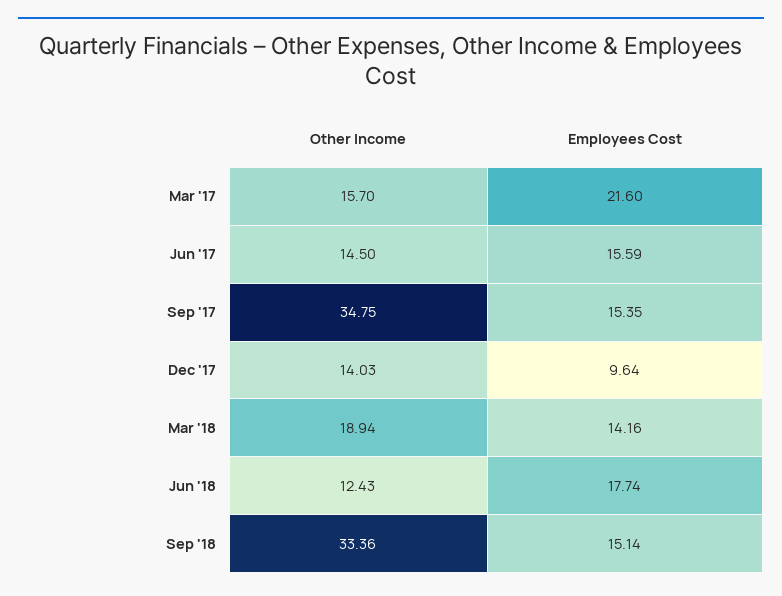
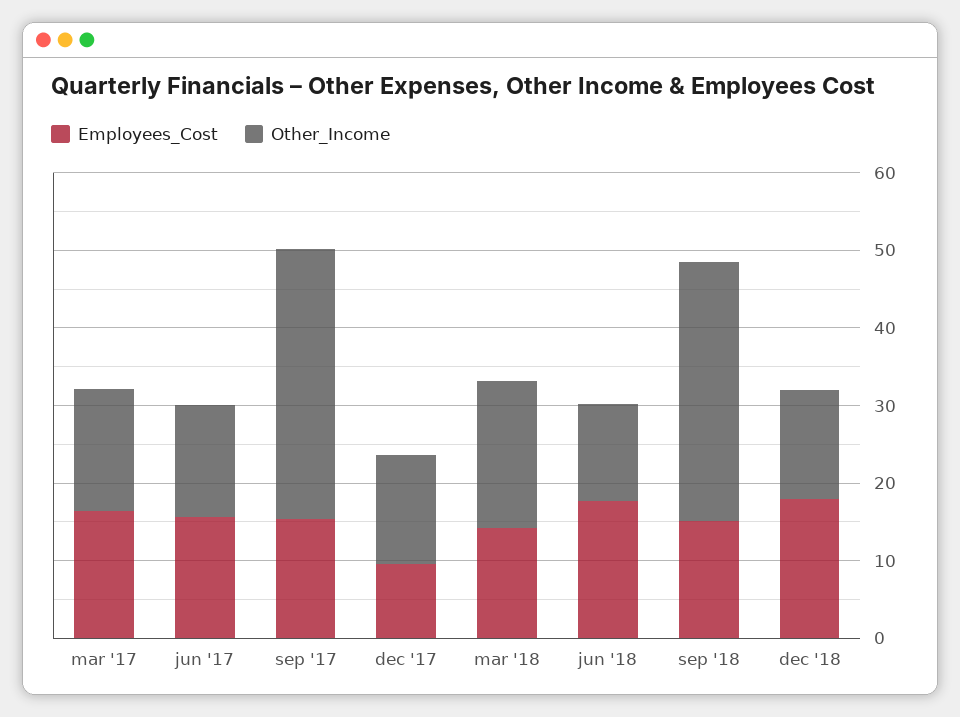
Employees Cost, Mar '17: 21.6 -> 16
Employees Cost, dec '18: none -> 18
Other Income, dec '18: none -> 14

